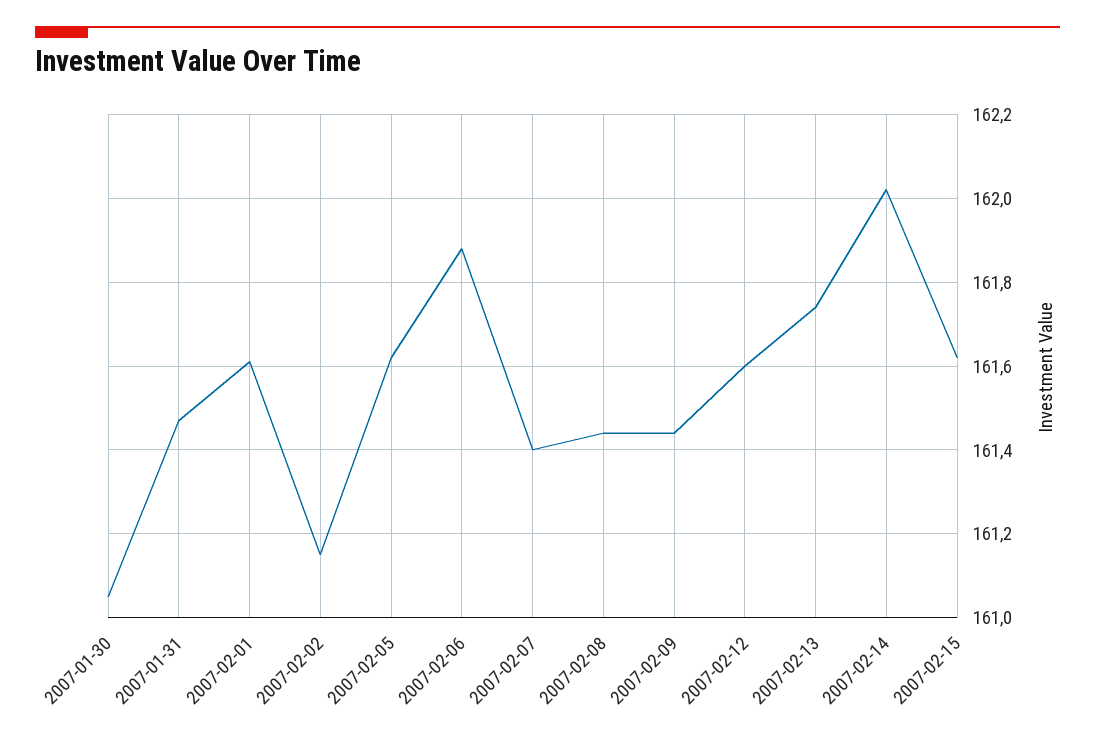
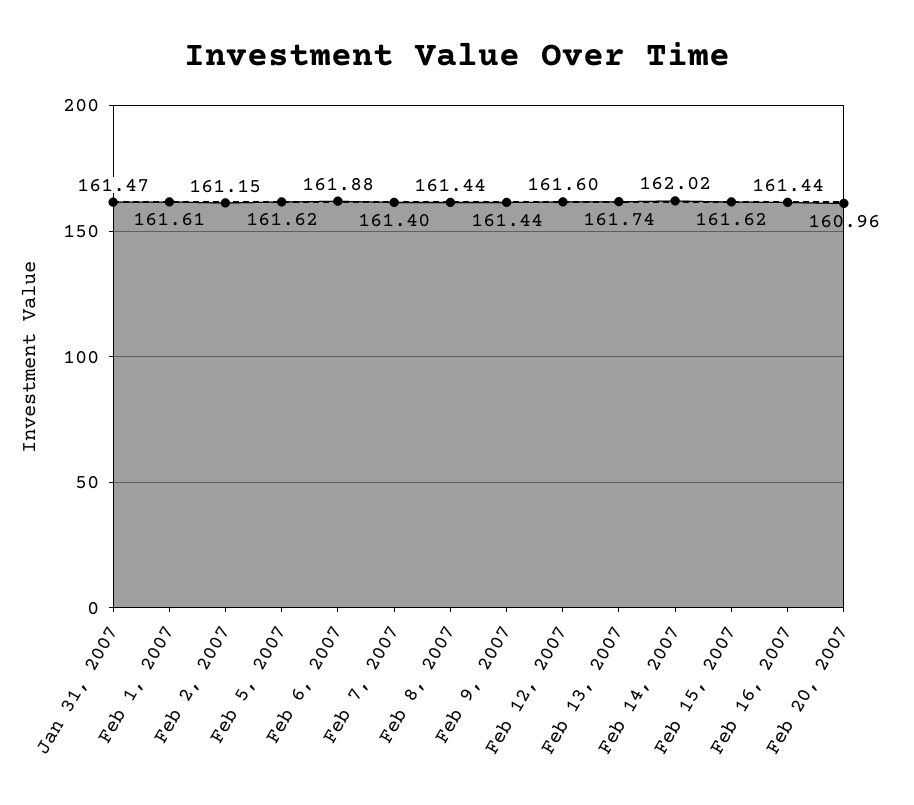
2007-01-30: 161.05 -> none
Feb 16, 2007: none -> 161.44
Feb 20, 2007: none -> 160.96

